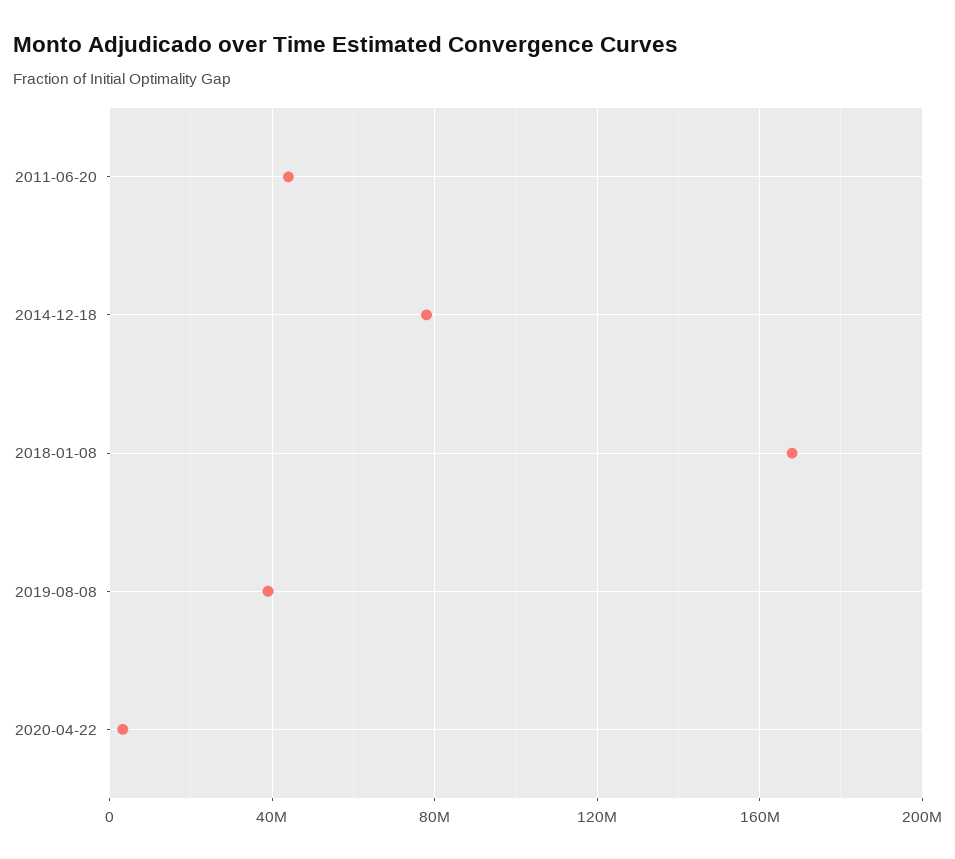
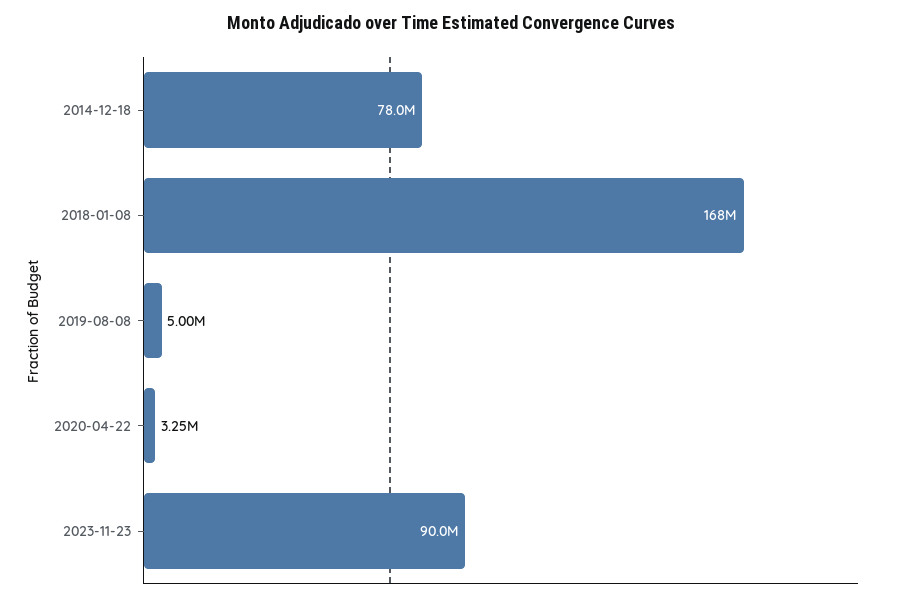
2011-06-20: 45000000 -> none
2019-08-08: 40000000 -> 5000000
2023-11-23: none -> 90000000

